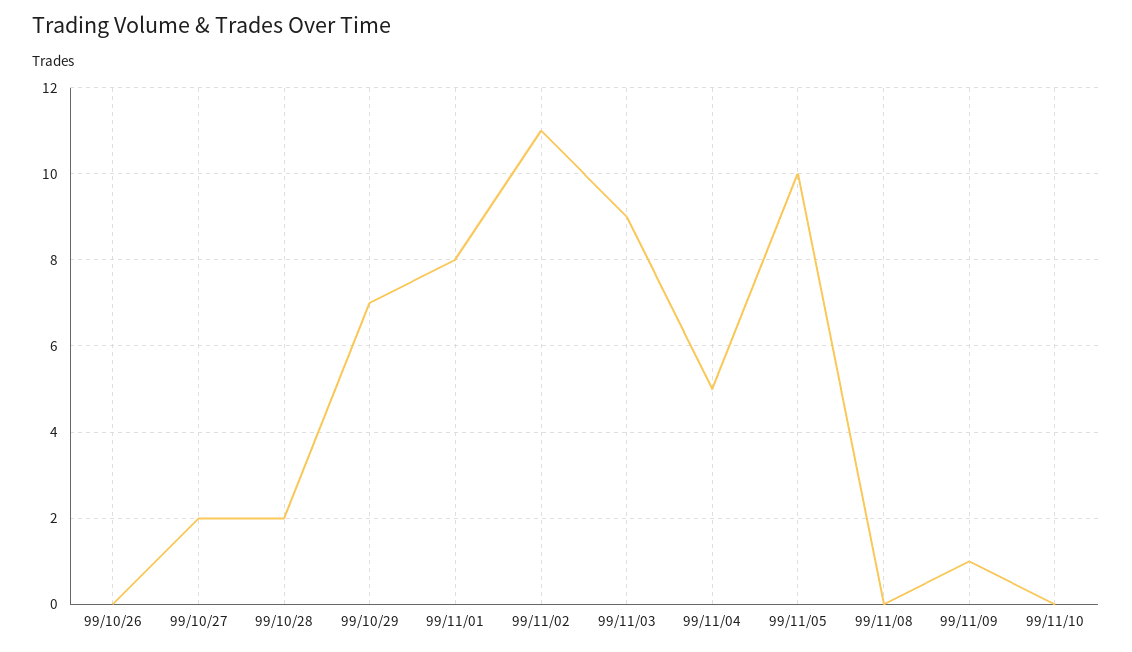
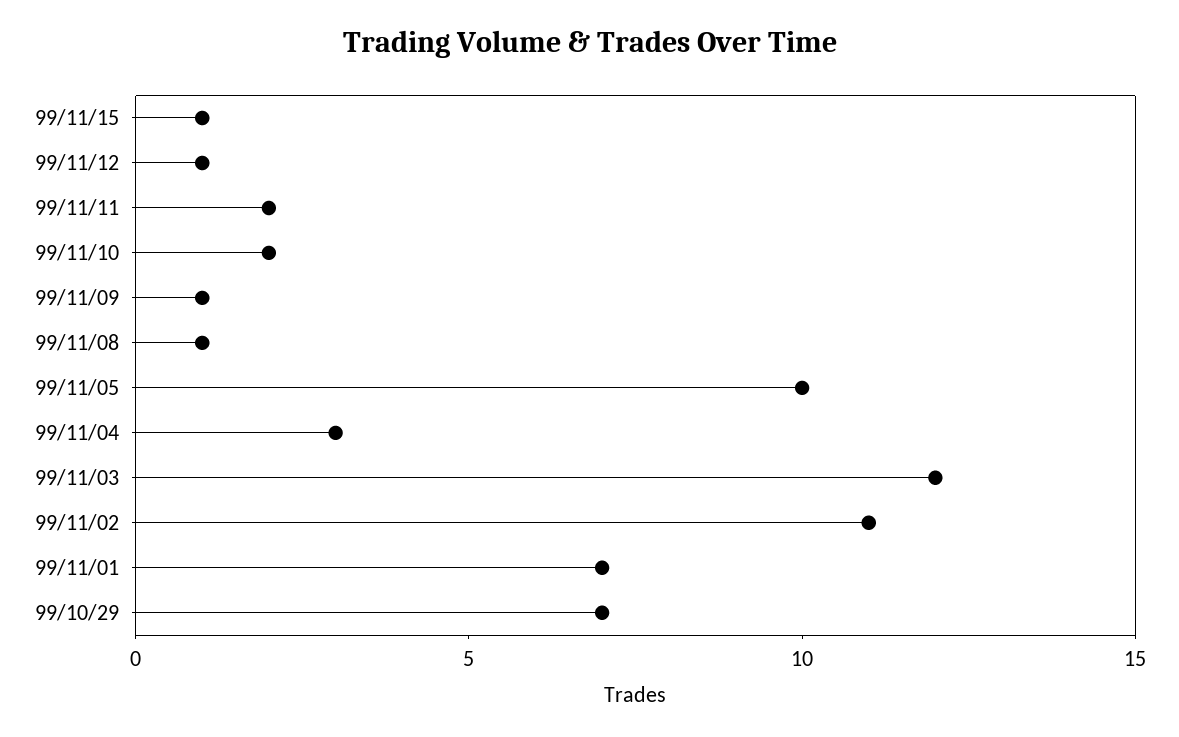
99/10/26: 0 -> none
99/10/27: 2 -> none
99/10/28: 2 -> none
99/11/01: 8 -> 7
99/11/03: 9 -> 12
99/11/04: 5 -> 3
99/11/08: 0 -> 1
99/11/10: 0 -> 2
99/11/15: none -> 1
99/11/12: none -> 1
99/11/11: none -> 2

